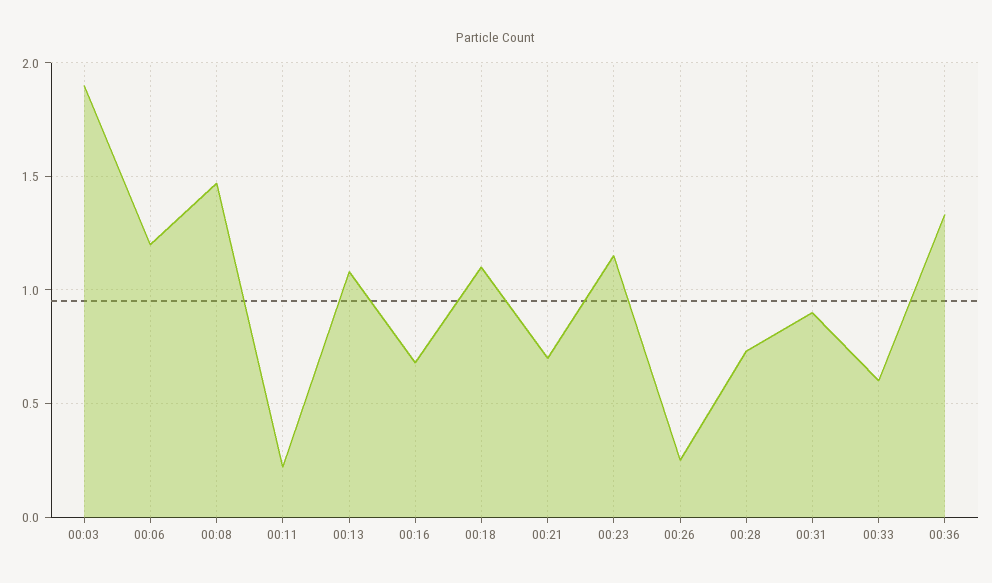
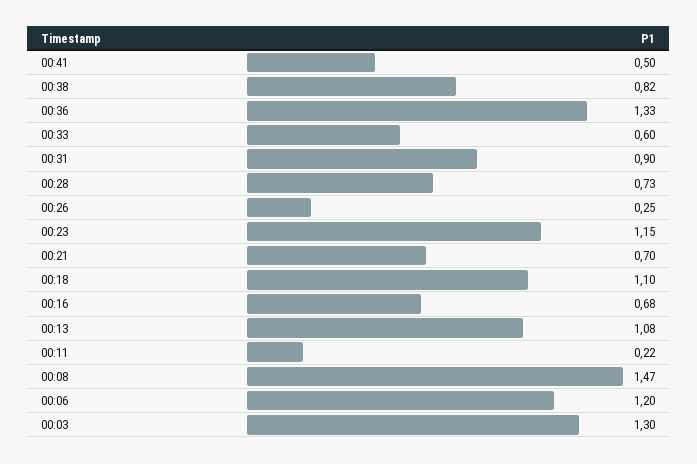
00:03: 1.9 -> 1.3
00:41: none -> 0.5
00:38: none -> 0.82

